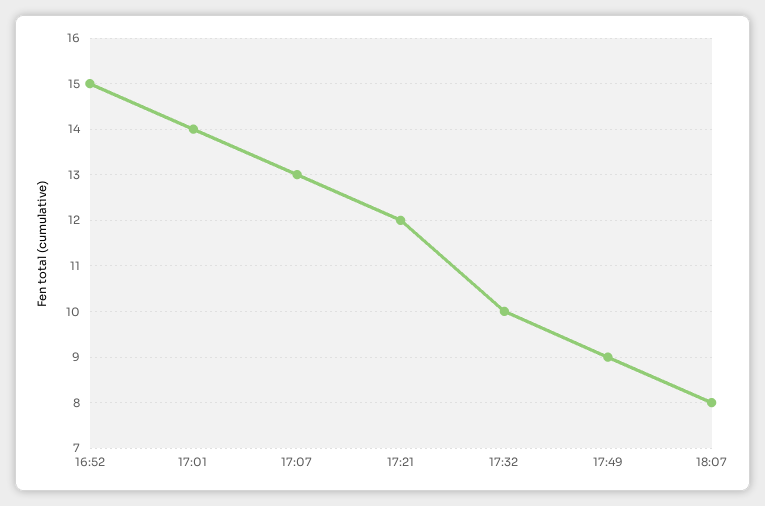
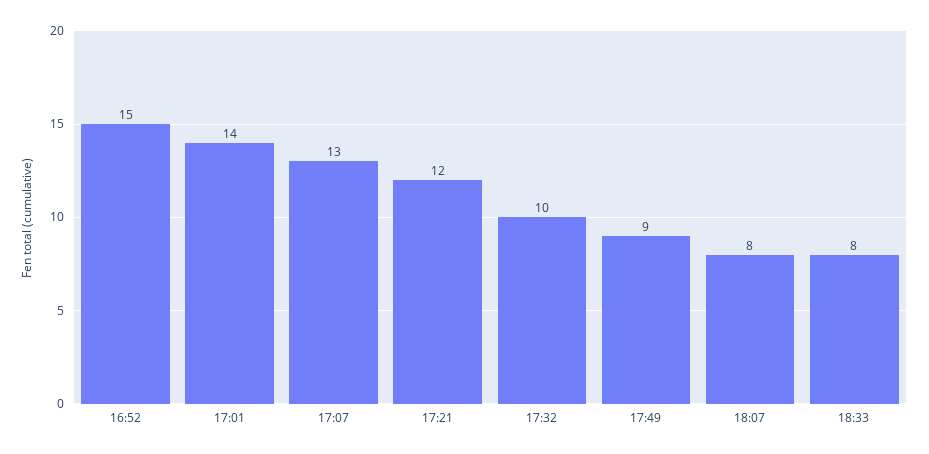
18:33: none -> 8

